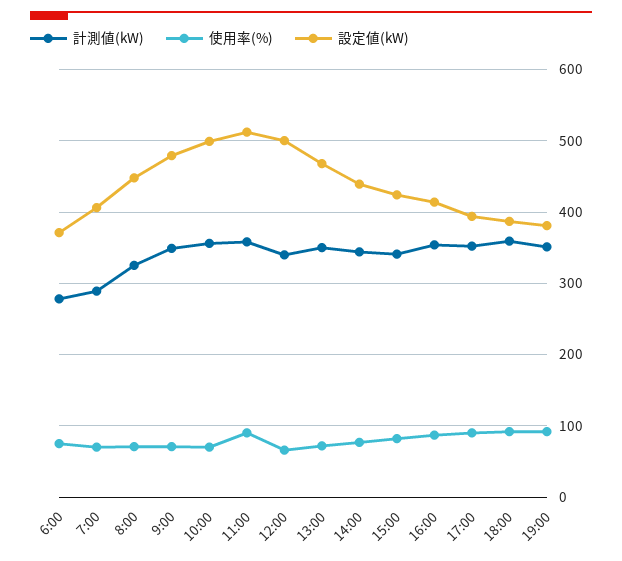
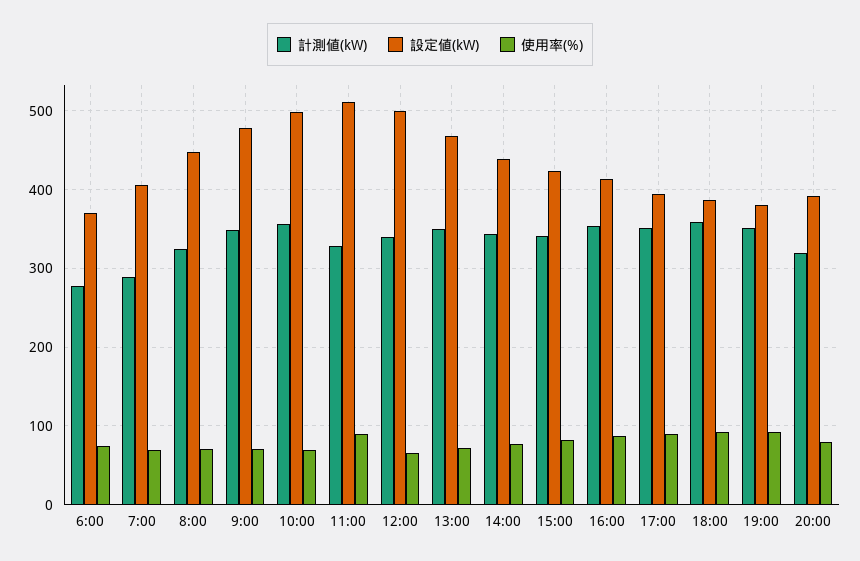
計測値(kW), 11:00: 360 -> 330
計測値(kW), 20:00: none -> 320
設定値(kW), 20:00: none -> 390
使用率(%), 20:00: none -> 80

